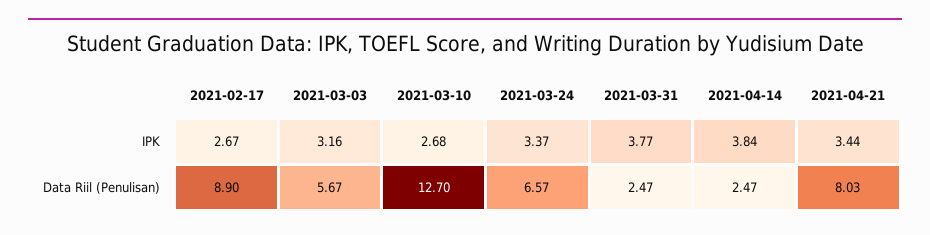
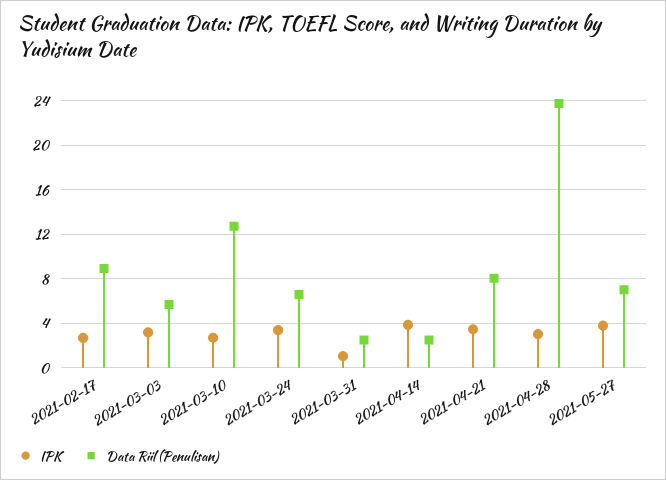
IPK, 2021-03-31: 3.77 -> 1
IPK, 2021-04-28: none -> 3
Data Riil (Penulisan), 2021-04-28: none -> 24
IPK, 2021-05-27: none -> 4
Data Riil (Penulisan), 2021-05-27: none -> 7

